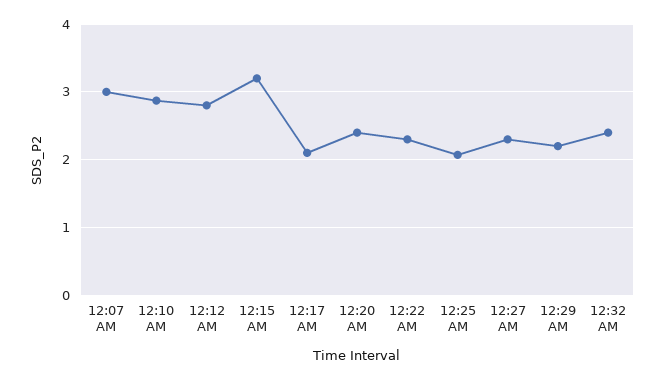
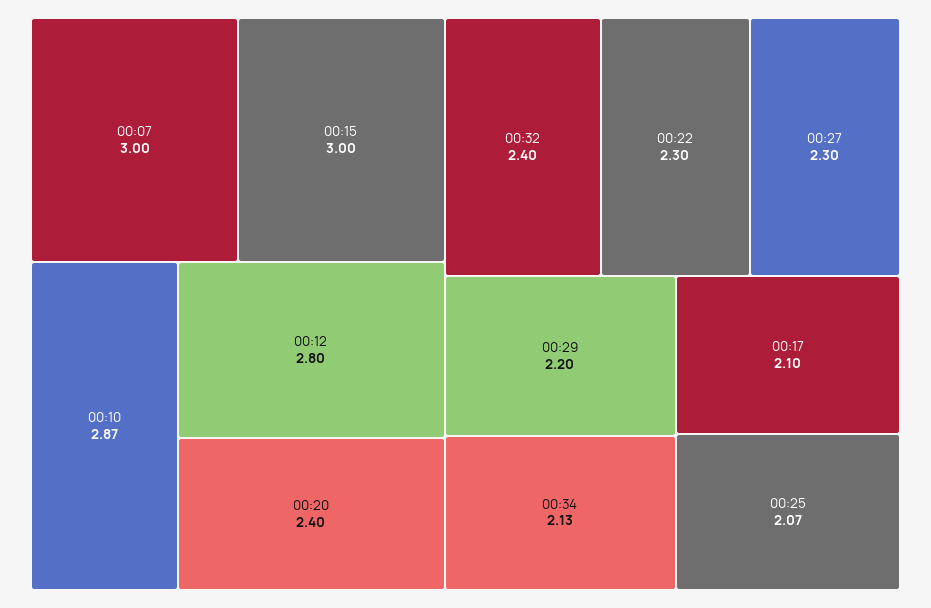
12:15 AM: 3.2 -> 3
00:34: none -> 2.13

